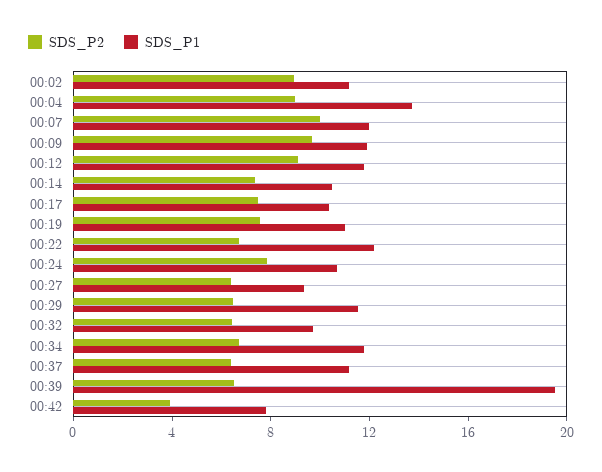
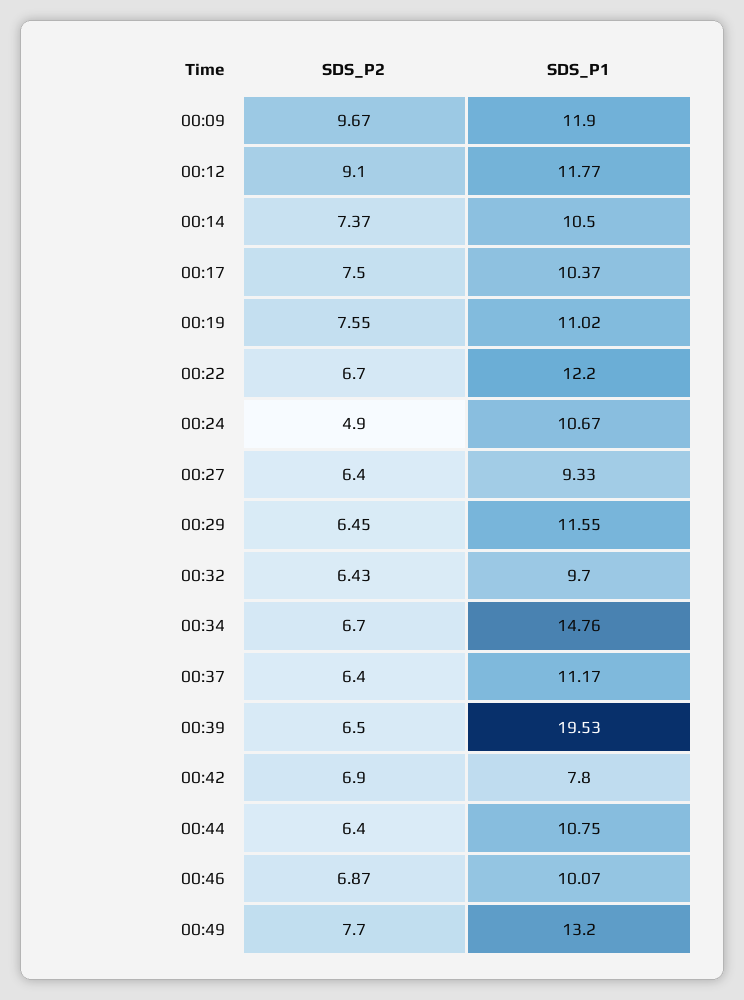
SDS_P2, 00:02: 9 -> none
SDS_P1, 00:02: 11 -> none
SDS_P2, 00:04: 9 -> none
SDS_P1, 00:04: 14 -> none
SDS_P2, 00:07: 10 -> none
SDS_P1, 00:07: 12 -> none
SDS_P2, 00:24: 8 -> 4.9
SDS_P1, 00:34: 12 -> 14.76
SDS_P2, 00:42: 4 -> 6.9
SDS_P2, 00:44: none -> 6.4
SDS_P1, 00:44: none -> 10.75
SDS_P2, 00:46: none -> 6.87
SDS_P1, 00:46: none -> 10.07
SDS_P2, 00:49: none -> 7.7
SDS_P1, 00:49: none -> 13.2

